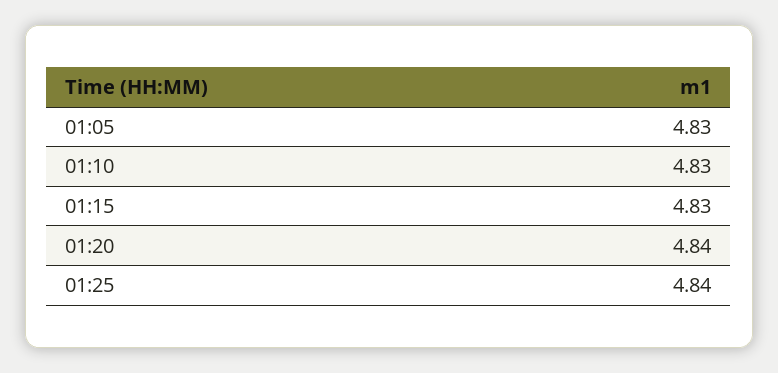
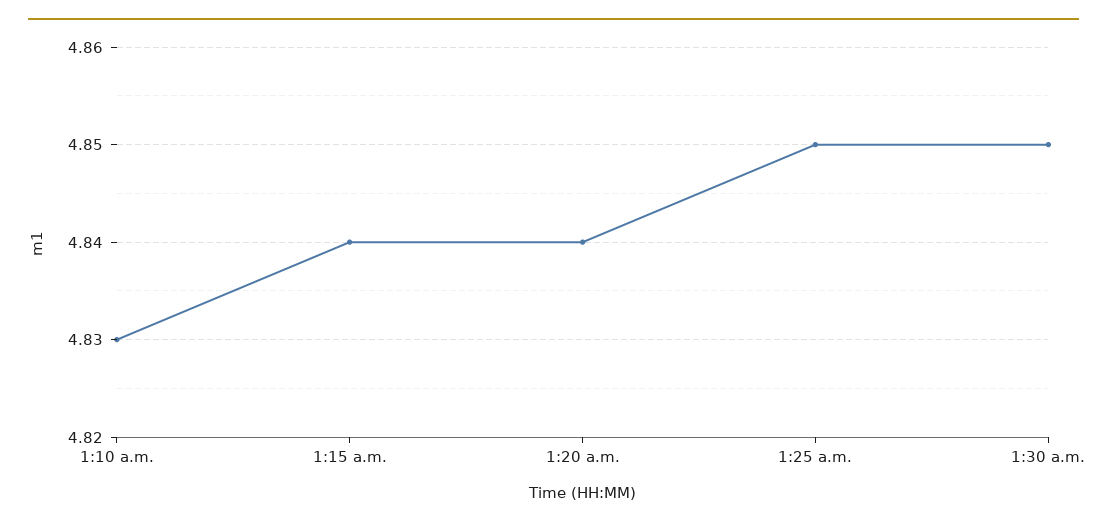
01:05: 4.83 -> none
01:15: 4.83 -> 4.84
01:25: 4.84 -> 4.85
1:30 a.m.: none -> 4.85

